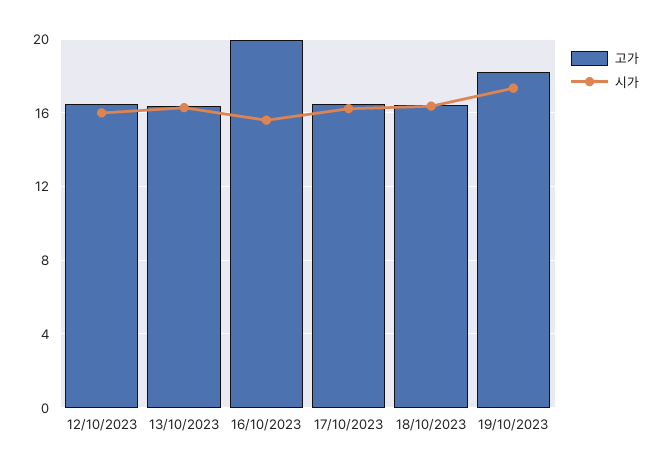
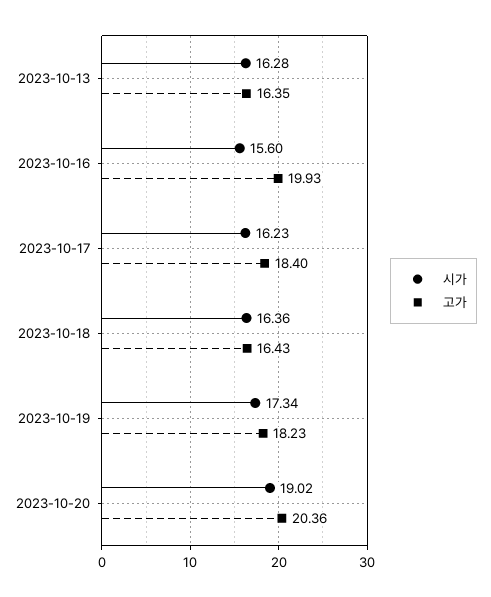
고가, 12/10/2023: 16.5 -> none
시가, 12/10/2023: 16 -> none
고가, 17/10/2023: 16.5 -> 18.4
시가, 2023-10-20: none -> 19.02
고가, 2023-10-20: none -> 20.36

